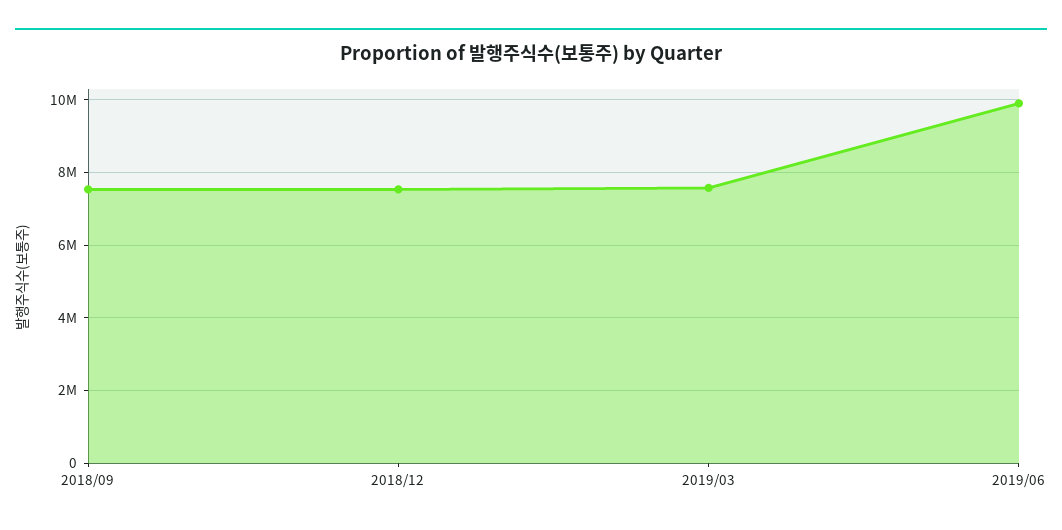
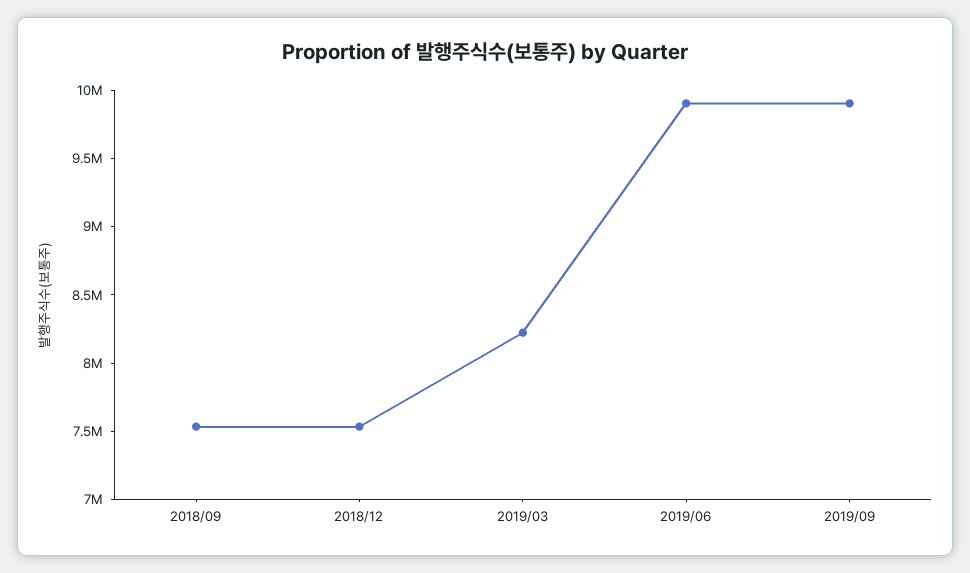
2019/03: 7600000 -> 8200000
2019/09: none -> 9900000

